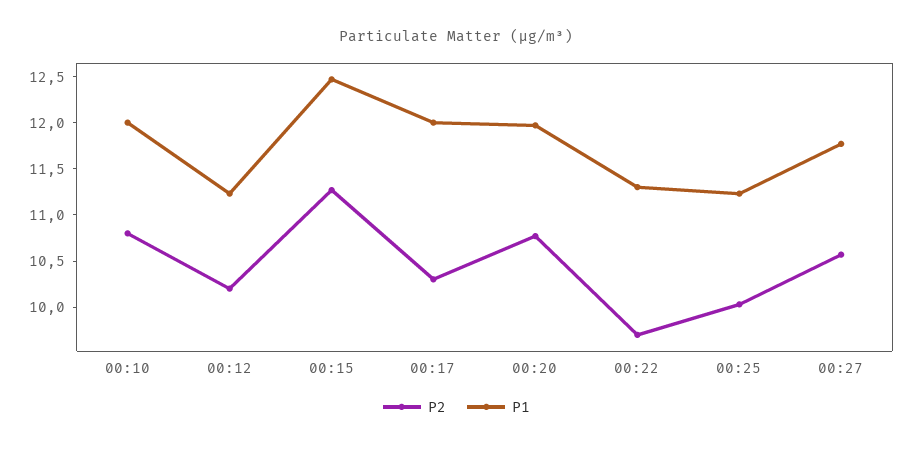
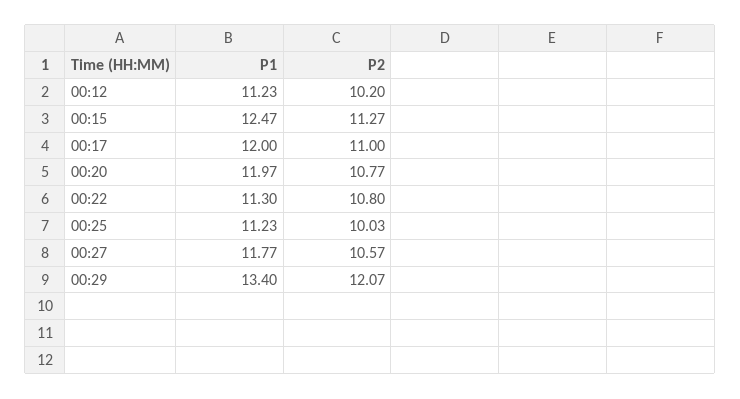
P2, 00:10: 10.8 -> none
P1, 00:10: 12 -> none
P2, 00:17: 10.3 -> 11
P2, 00:22: 9.7 -> 10.8
P1, 00:29: none -> 13.4
P2, 00:29: none -> 12.07

